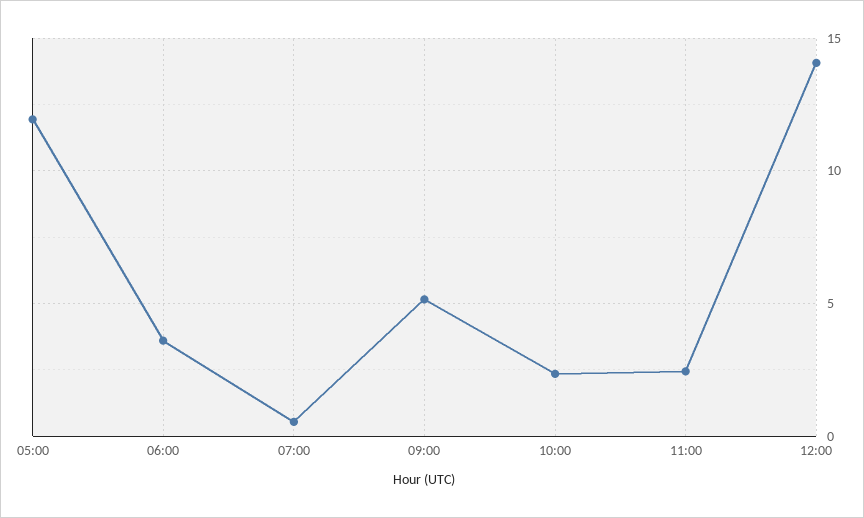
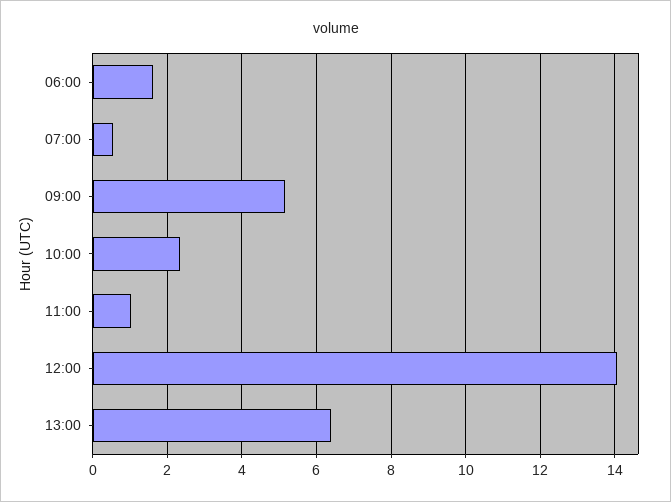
05:00: 12 -> none
06:00: 3.5 -> 1.6
11:00: 2.5 -> 1
13:00: none -> 6.4

